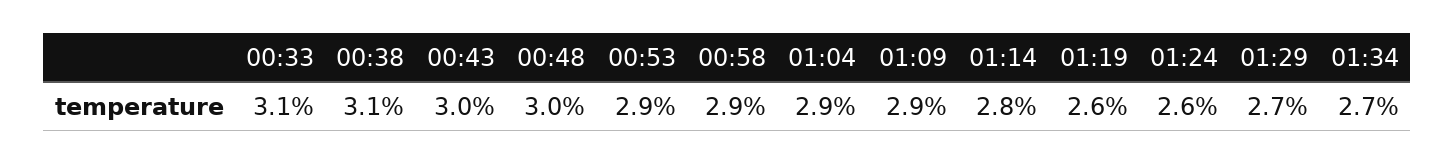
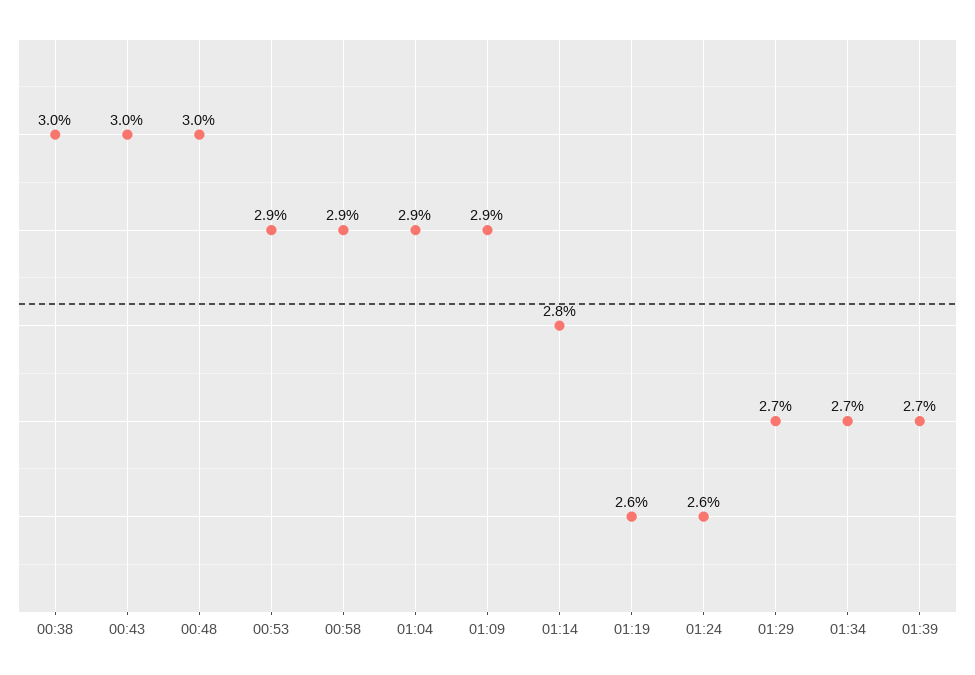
00:33: 3.1 -> none
00:38: 3.1 -> 3
01:39: none -> 2.7

